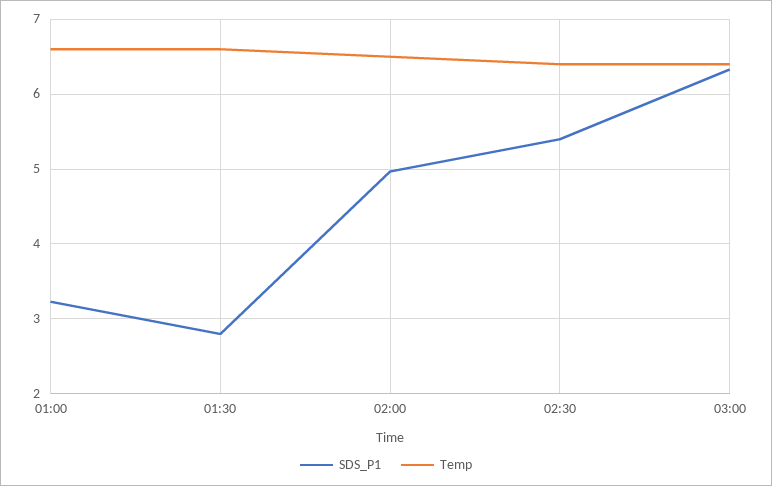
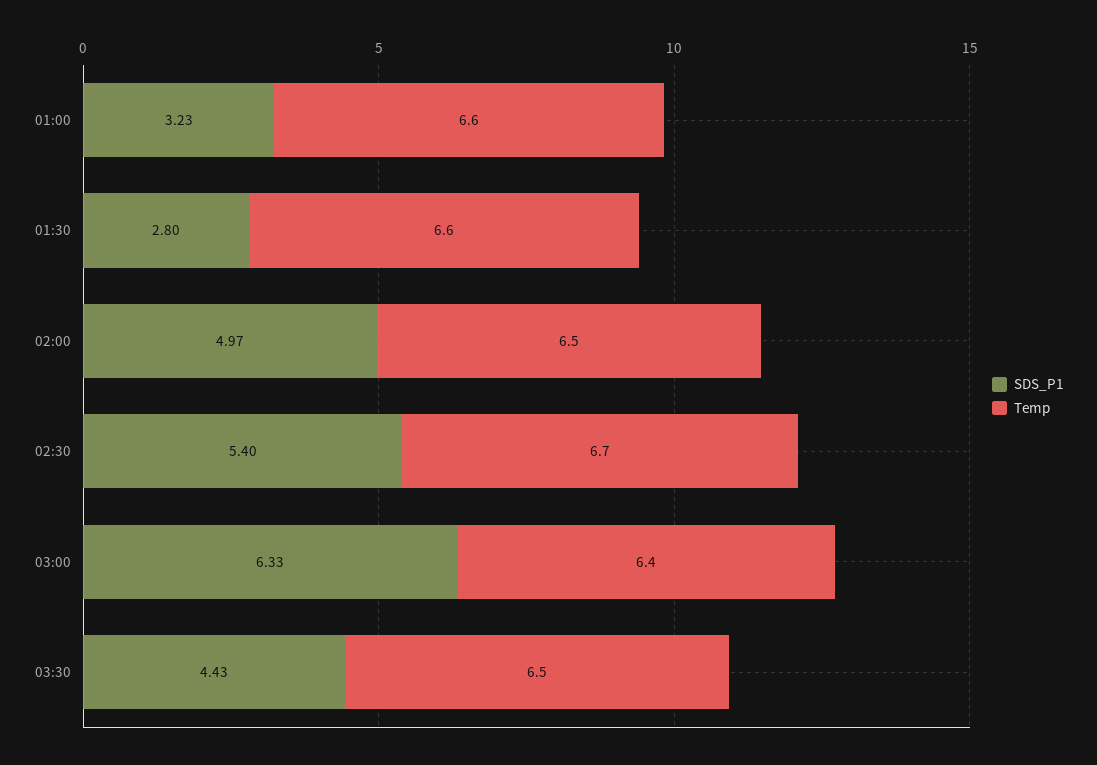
Temp, 02:30: 6.4 -> 6.7
SDS_P1, 03:30: none -> 4.43
Temp, 03:30: none -> 6.5

